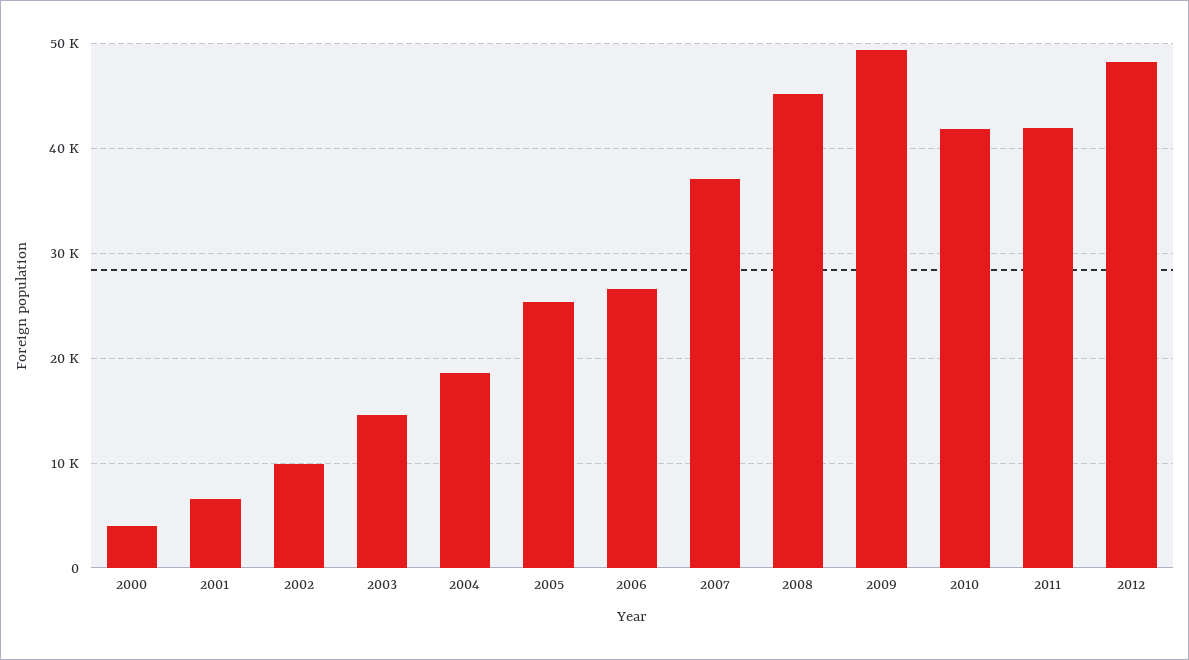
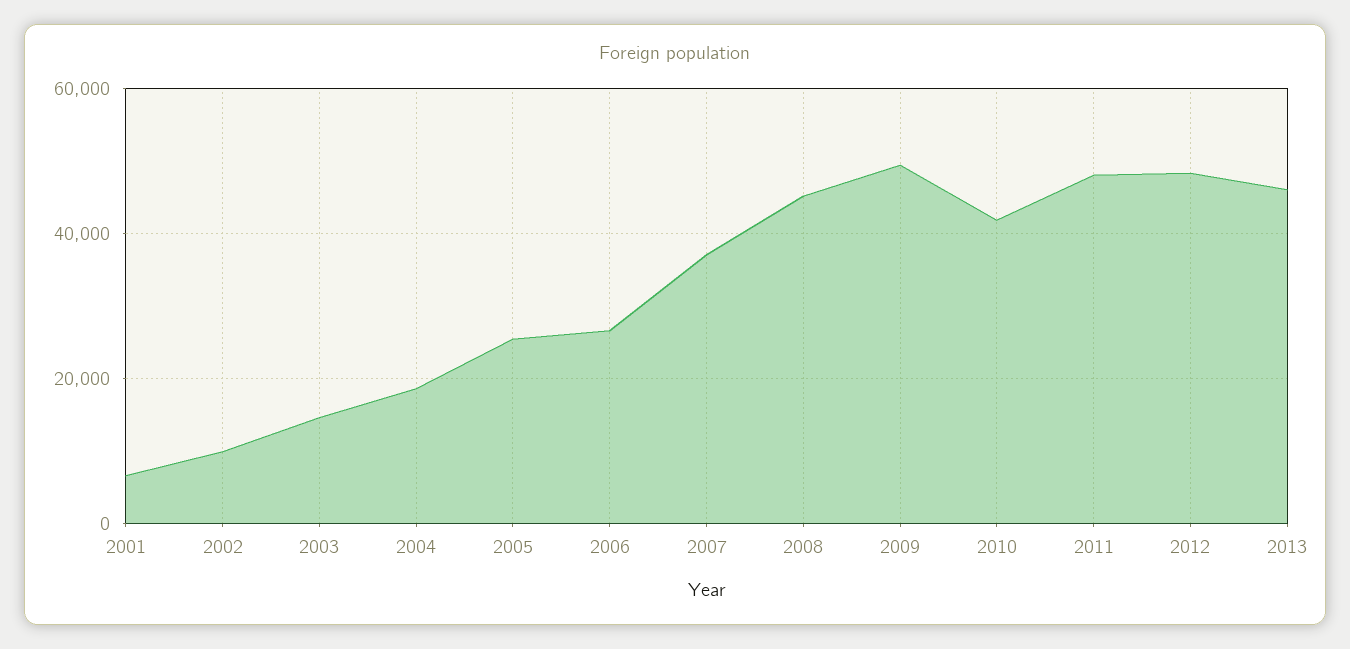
2000: 4000 -> none
2011: 42000 -> 48000
2013: none -> 46000

